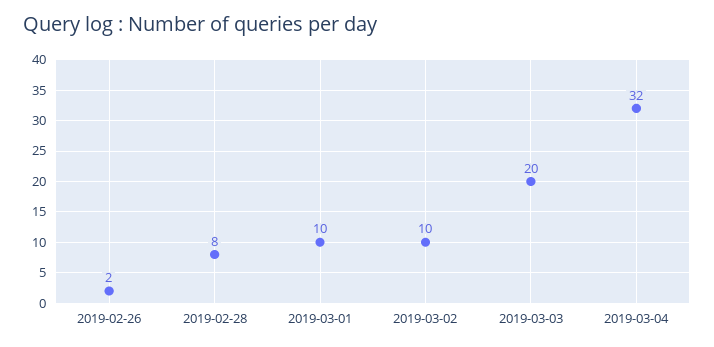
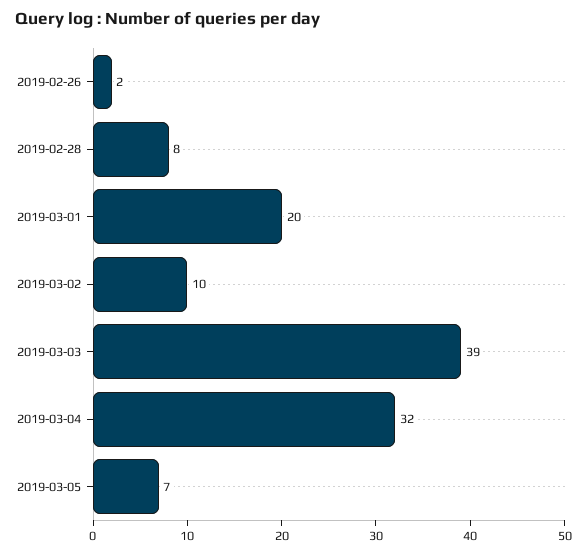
2019-03-01: 10 -> 20
2019-03-03: 20 -> 39
2019-03-05: none -> 7

